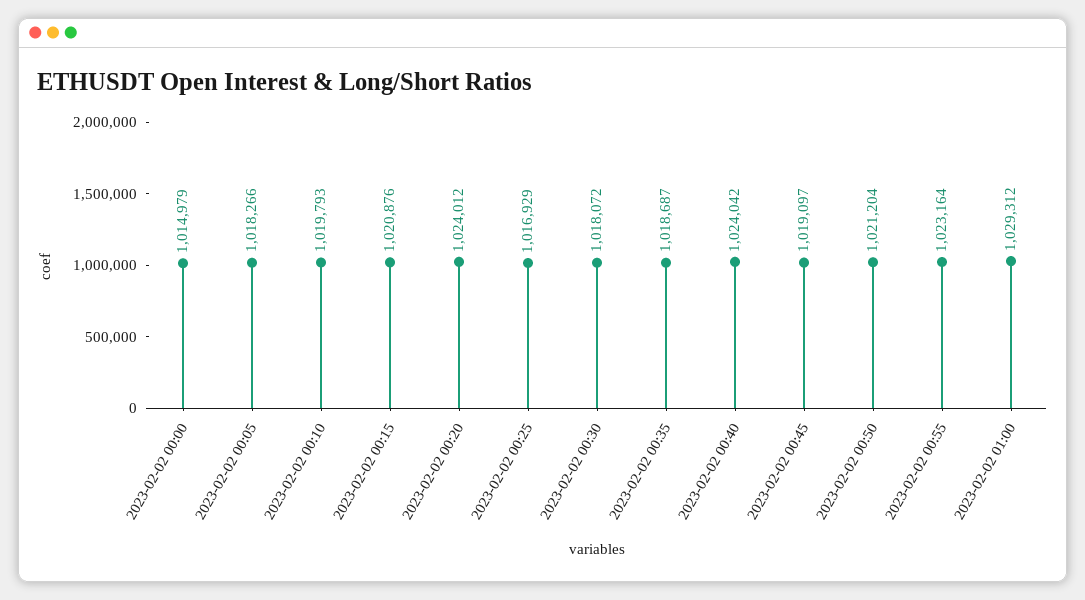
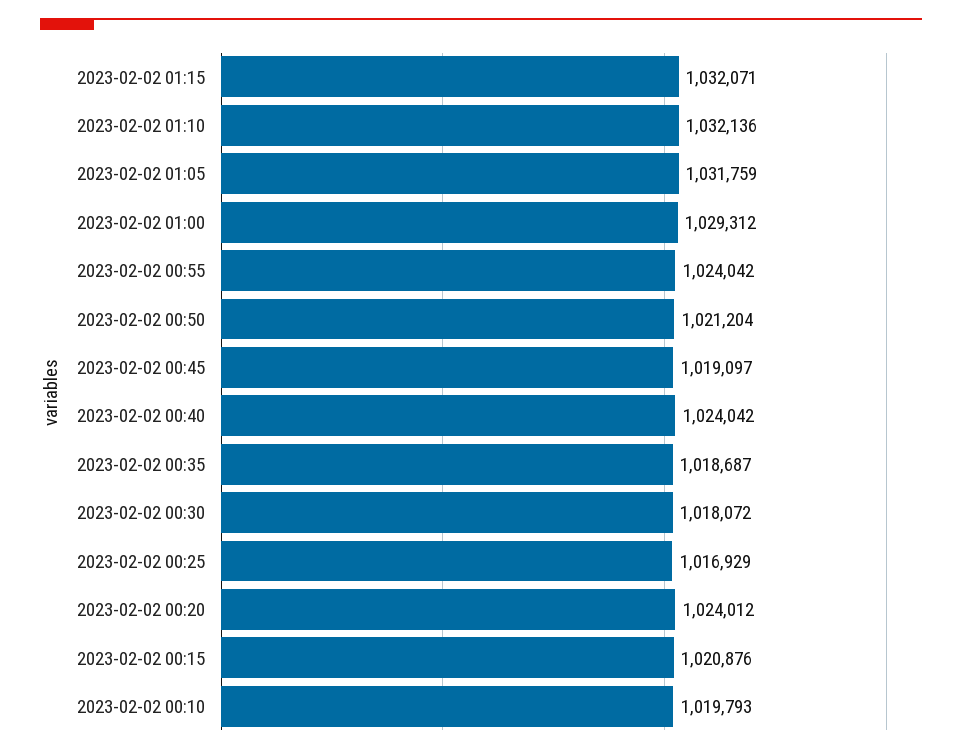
2023-02-02 00:00: 1014979 -> none
2023-02-02 00:05: 1018266 -> none
2023-02-02 00:55: 1023164 -> 1024042
2023-02-02 01:15: none -> 1032071
2023-02-02 01:10: none -> 1032136
2023-02-02 01:05: none -> 1031759

